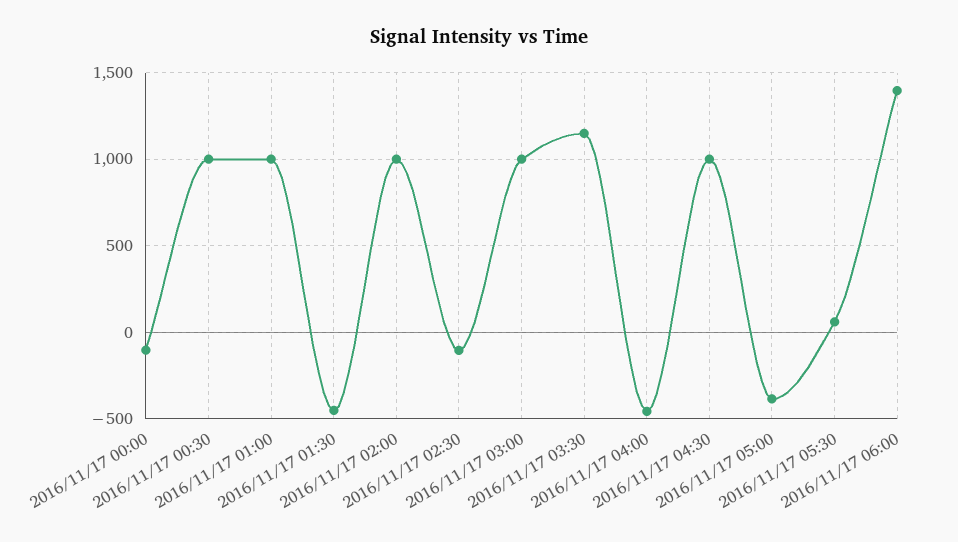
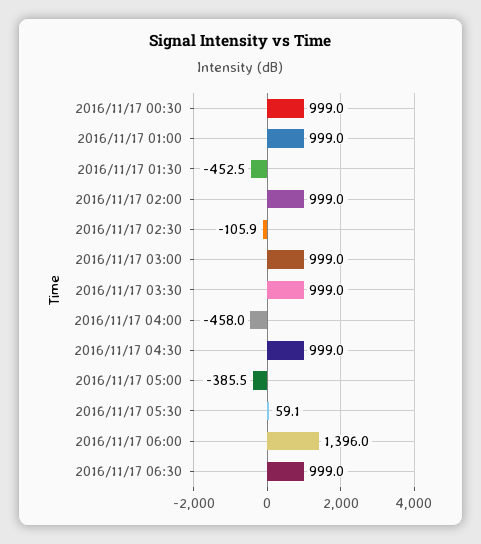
2016/11/17 00:00: -100 -> none
2016/11/17 03:30: 1150 -> 999
2016/11/17 06:30: none -> 999

